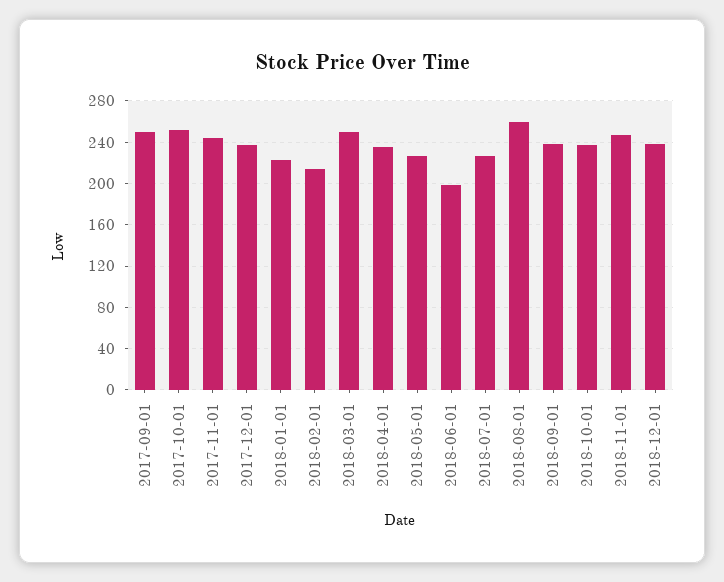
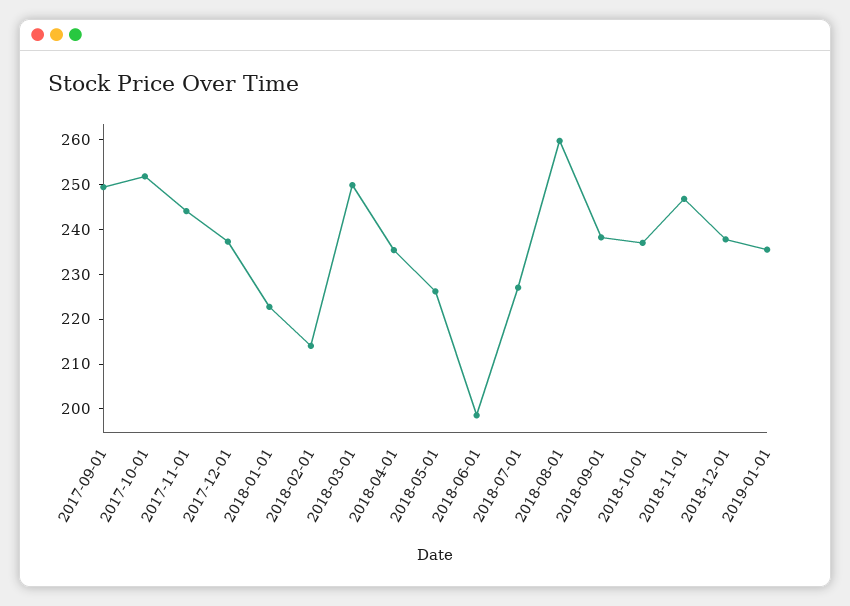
2019-01-01: none -> 236

